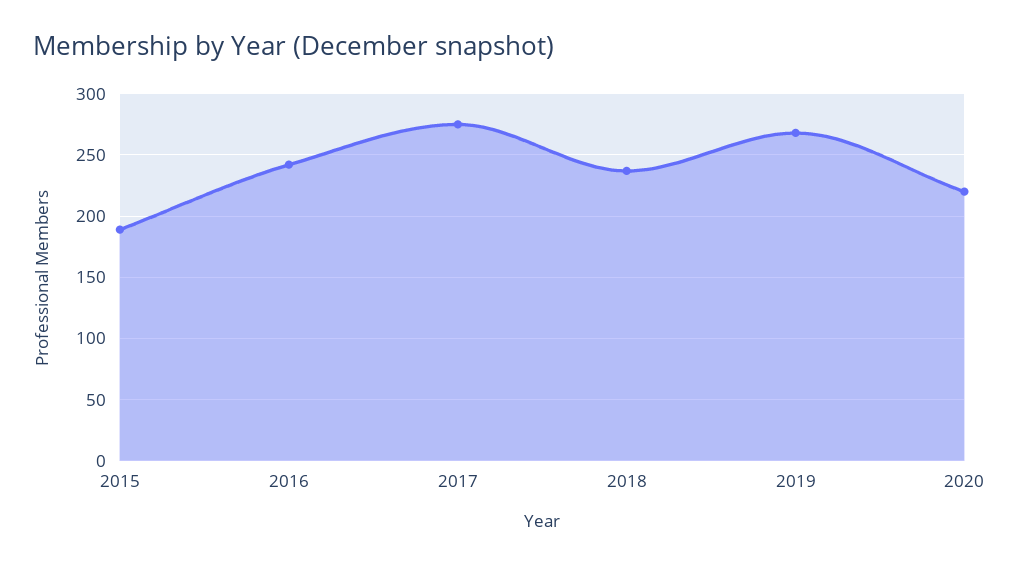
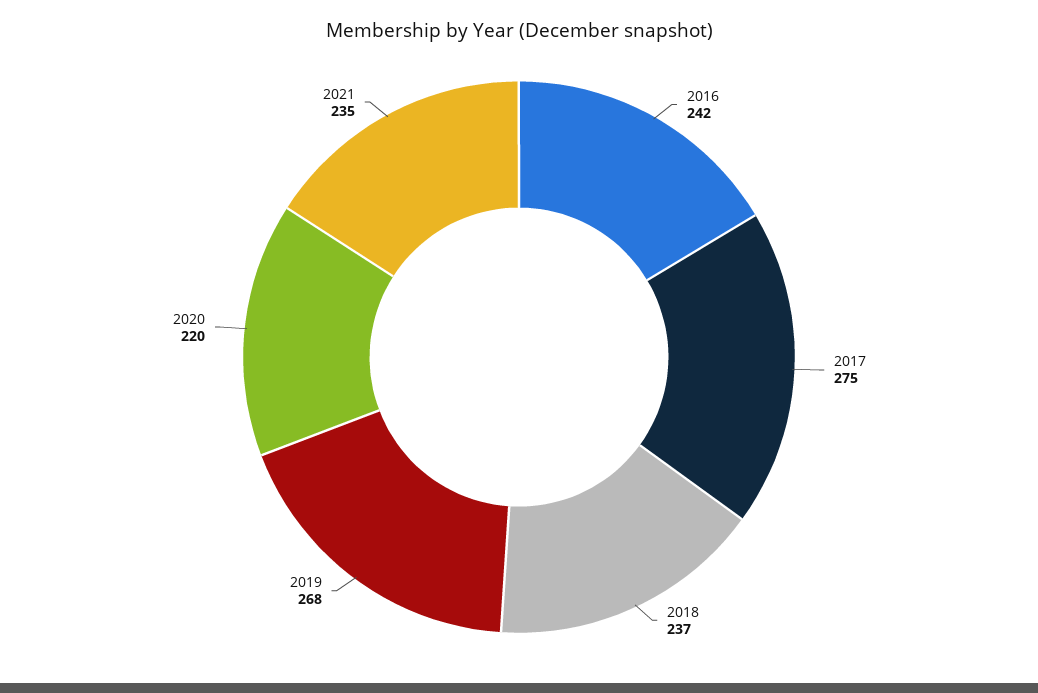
2015: 190 -> none
2021: none -> 235

